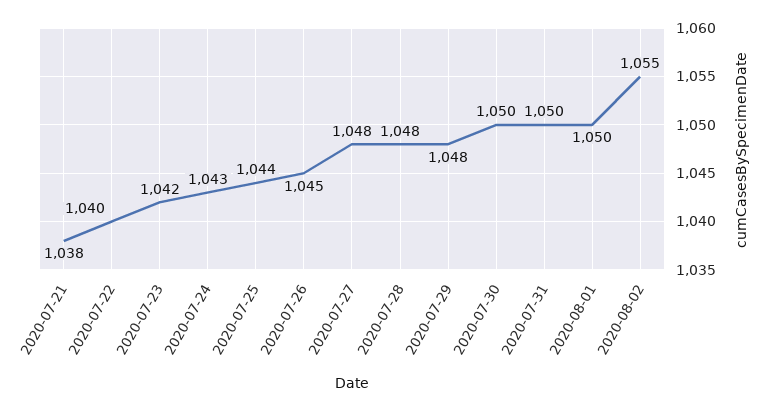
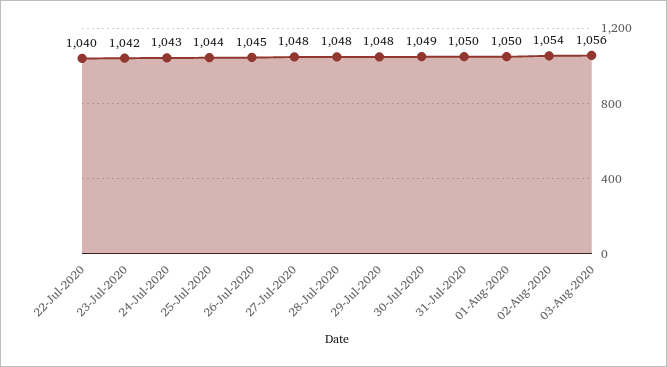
2020-07-21: 1038 -> none
2020-07-30: 1050 -> 1049
2020-08-02: 1055 -> 1054
03-Aug-2020: none -> 1056

